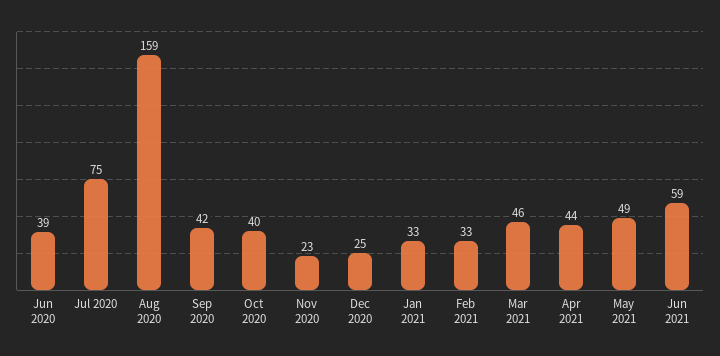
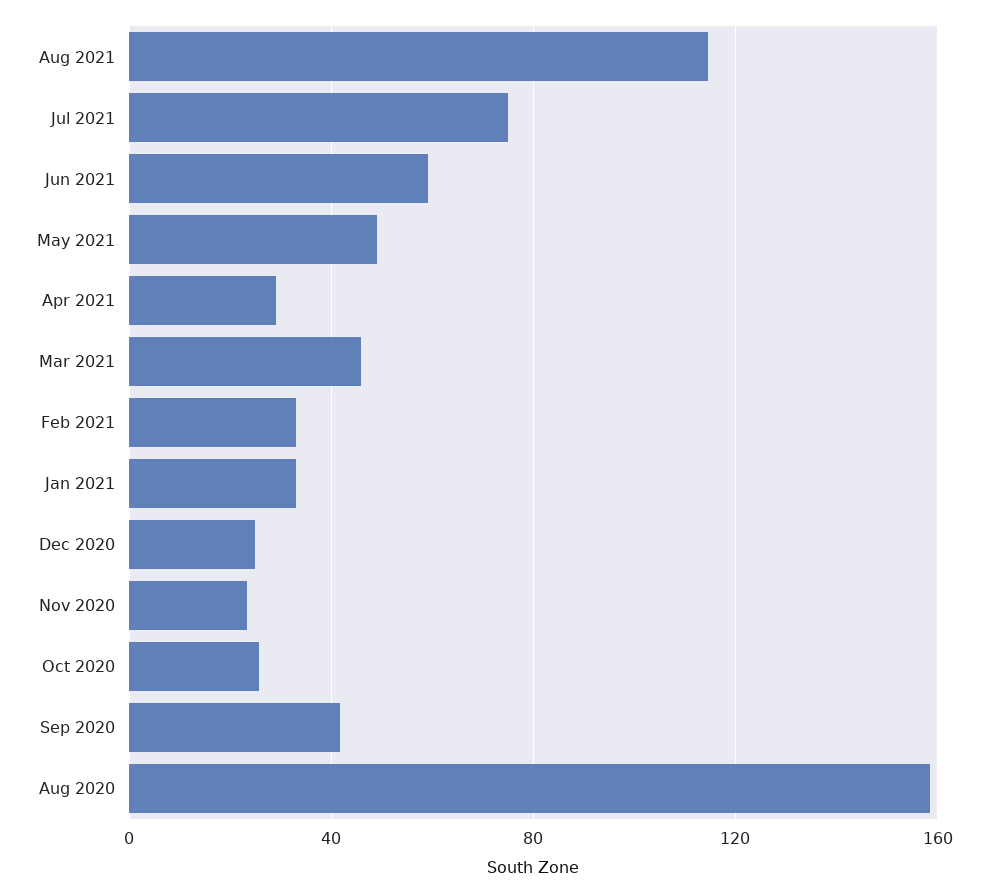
Jun 2020: 39 -> none
Jul 2020: 75 -> none
Oct 2020: 40 -> 25
Apr 2021: 44 -> 30
Aug 2021: none -> 115
Jul 2021: none -> 75

